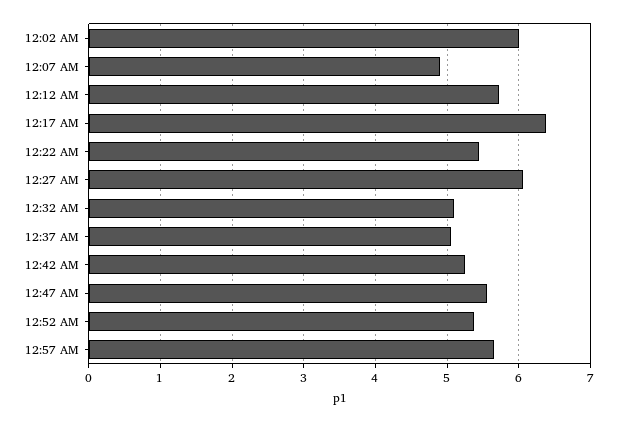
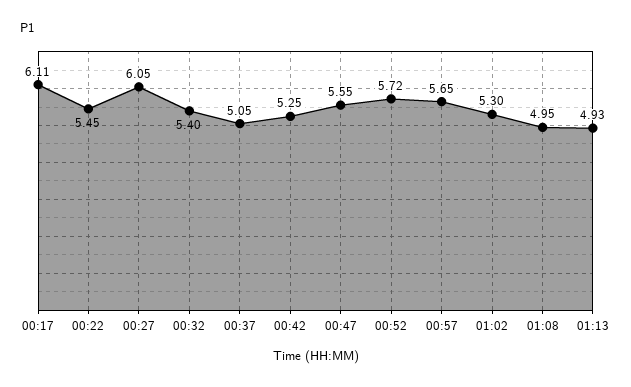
12:02 AM: 6 -> none
12:07 AM: 4.9 -> none
12:12 AM: 5.7 -> none
12:17 AM: 6.4 -> 6.11
12:32 AM: 5.1 -> 5.4
12:52 AM: 5.4 -> 5.72
01:02: none -> 5.3
01:08: none -> 4.95
01:13: none -> 4.93

